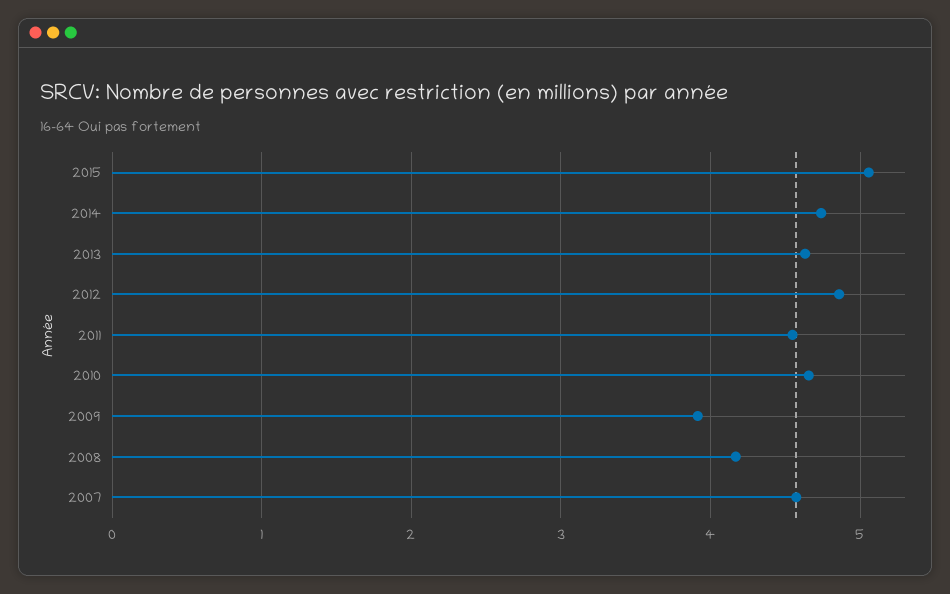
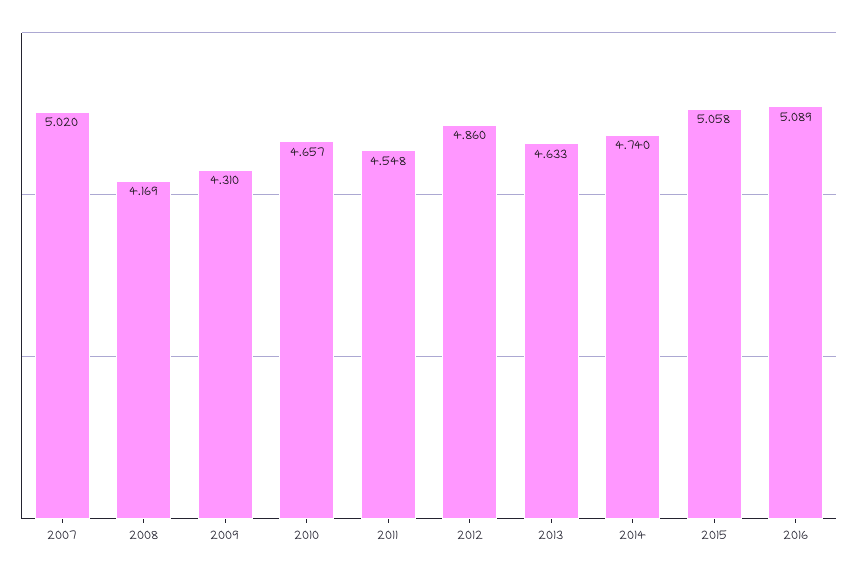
2009: 3.9 -> 4.31
2007: 4.6 -> 5.02
2016: none -> 5.089

